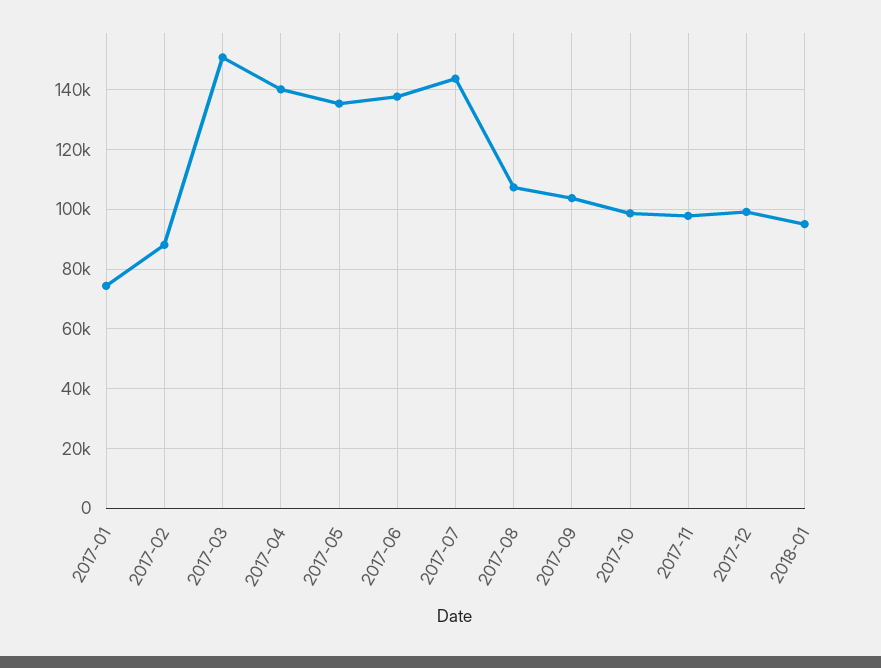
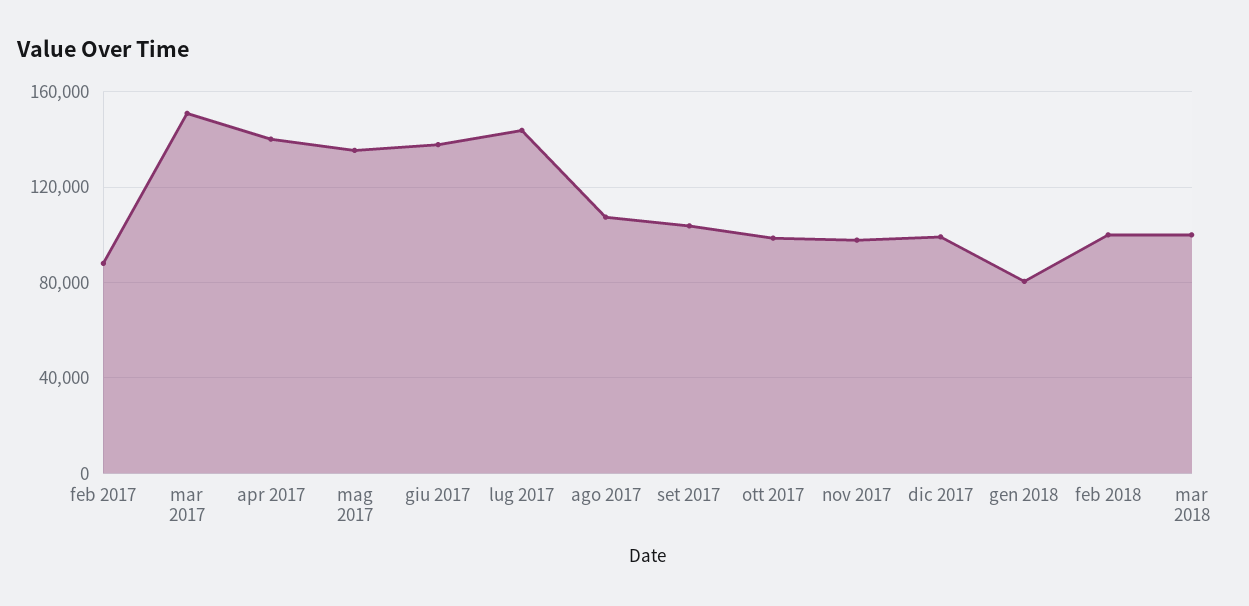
2017-01: 75000 -> none
2018-01: 95000 -> 80000
feb 2018: none -> 100000
mar 2018: none -> 100000

